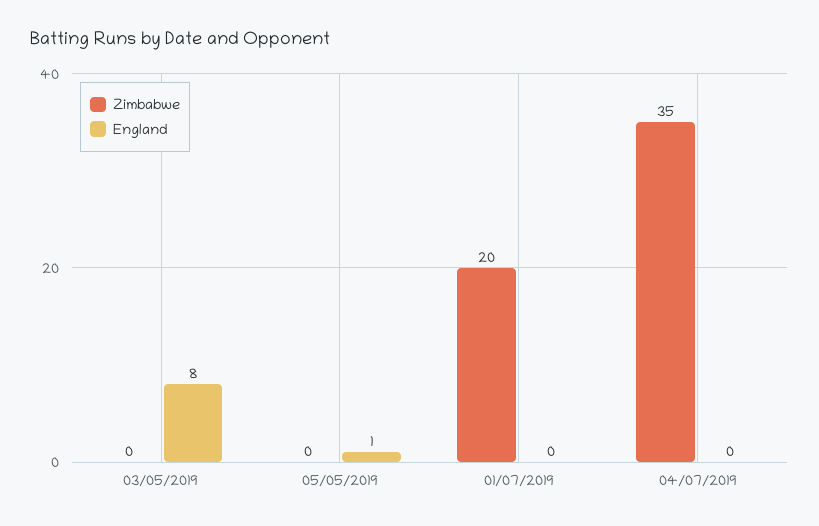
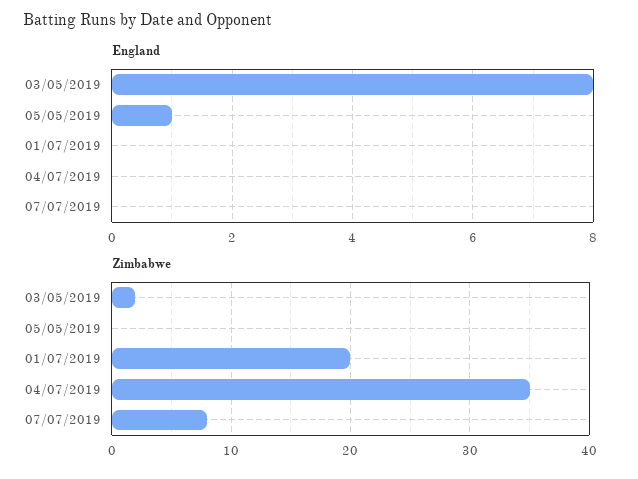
Zimbabwe, 03/05/2019: 0 -> 2
England, 07/07/2019: none -> 0
Zimbabwe, 07/07/2019: none -> 8

